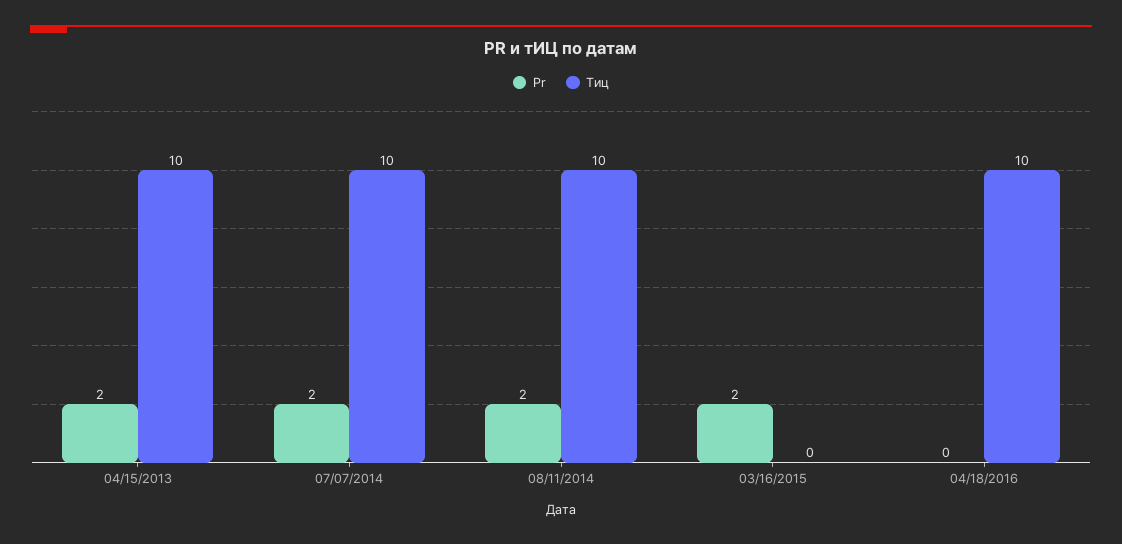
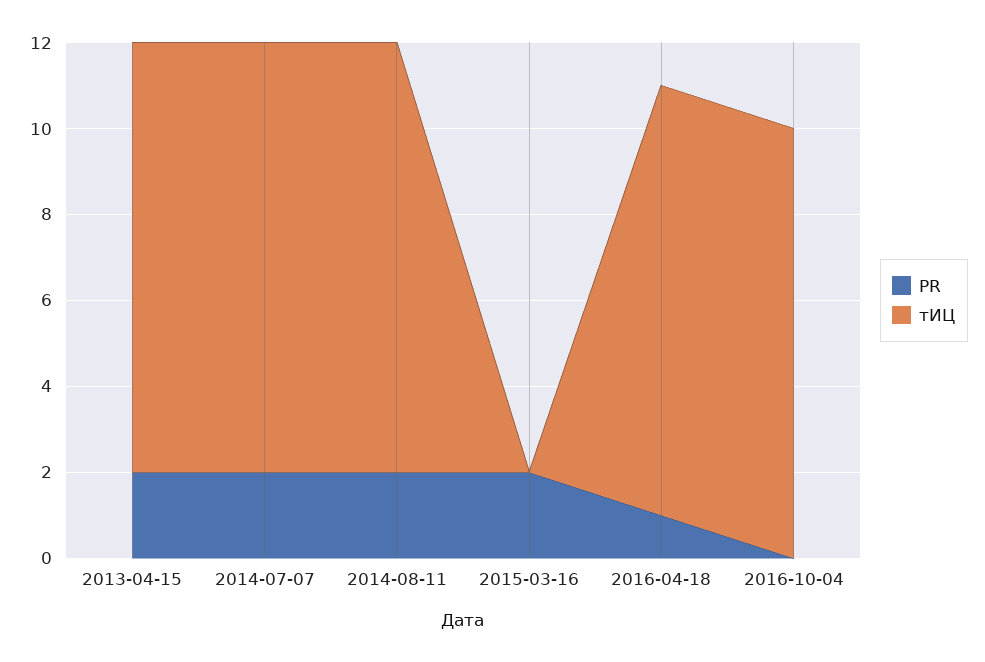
Pr, 04/18/2016: 0 -> 1
Pr, 2016-10-04: none -> 0
Тиц, 2016-10-04: none -> 10

